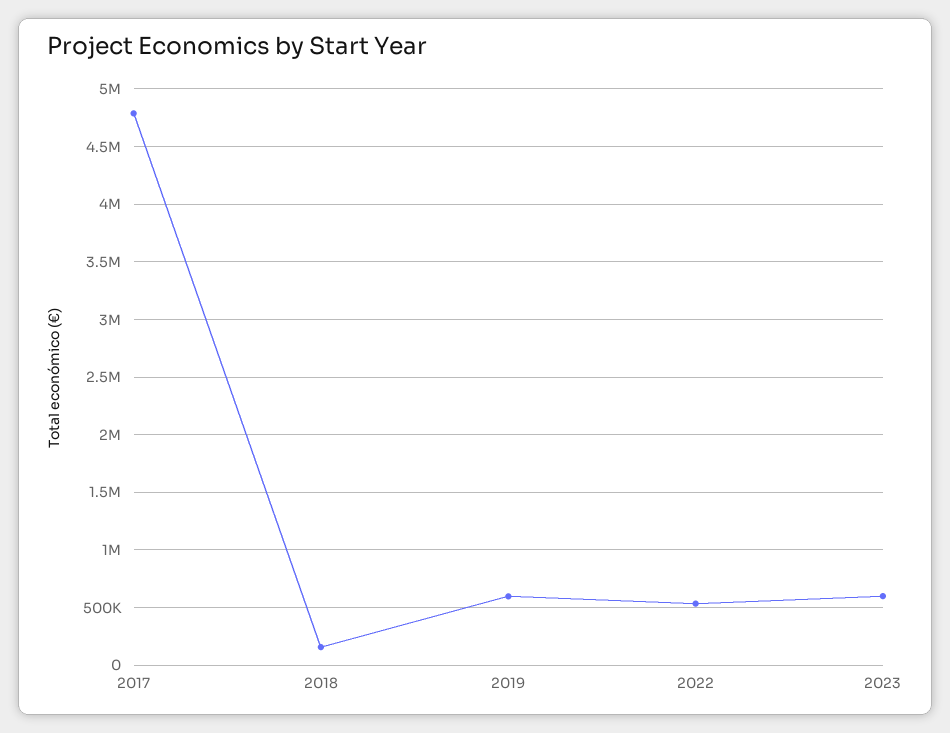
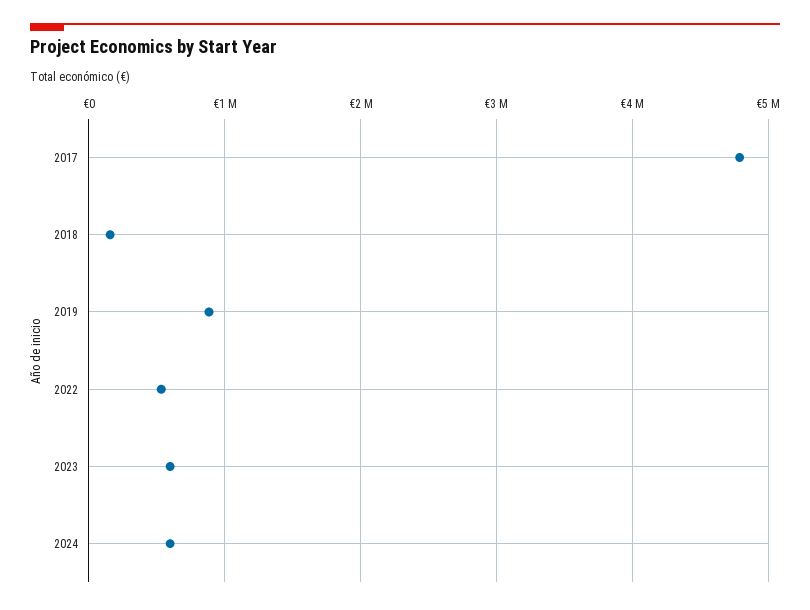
2019: 600000 -> 900000
2024: none -> 600000

